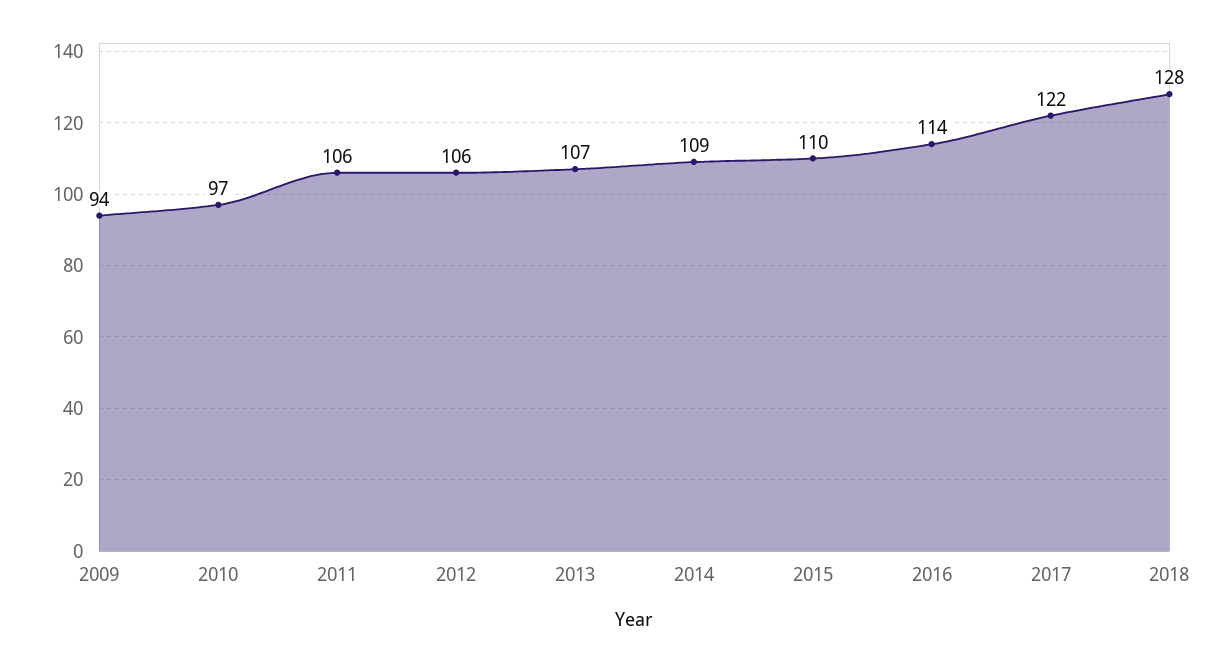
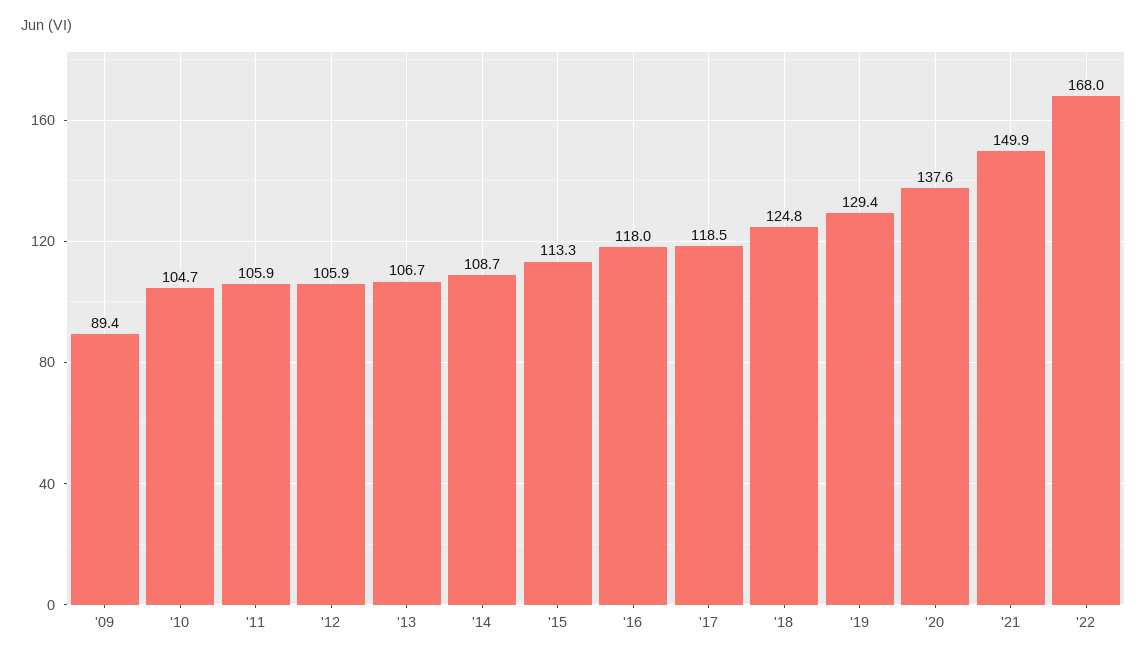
2009: 94 -> 89.4
2010: 97 -> 104.7
2015: 110 -> 113.3
2016: 114 -> 118
2017: 122 -> 118.5
2018: 128 -> 124.8
'19: none -> 129.4
'20: none -> 137.6
'21: none -> 149.9
'22: none -> 168

